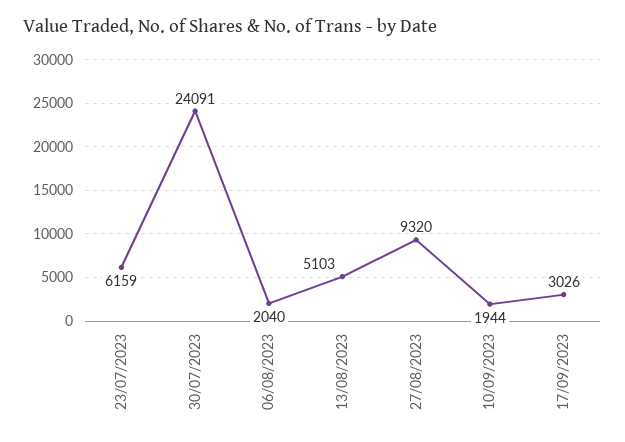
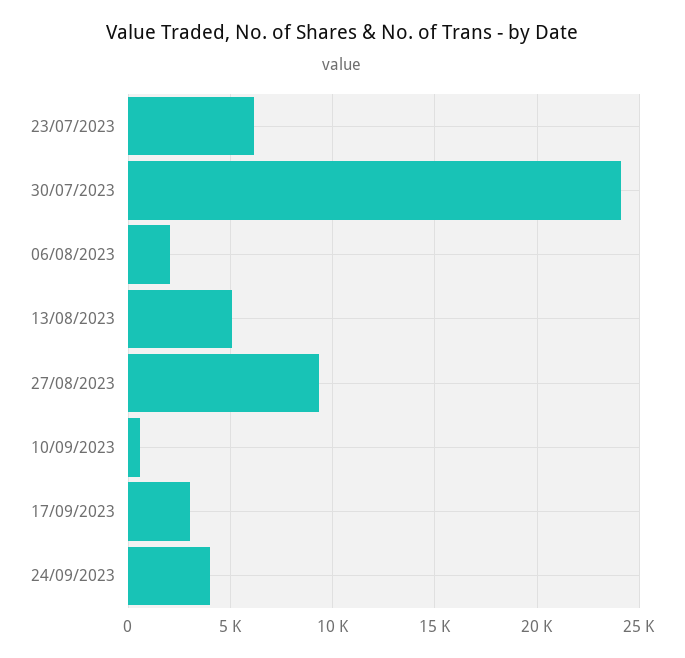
10/09/2023: 1944 -> 500
24/09/2023: none -> 4000

